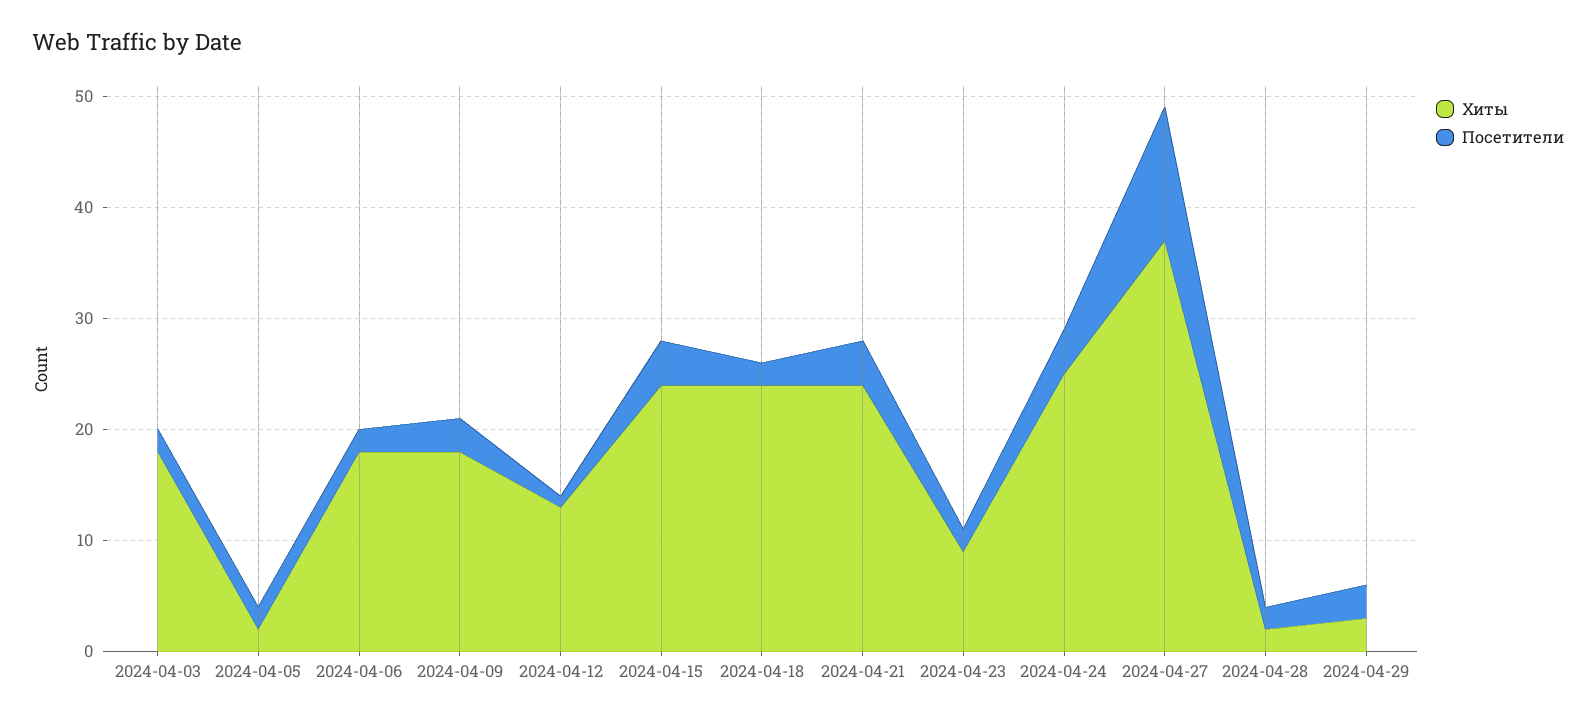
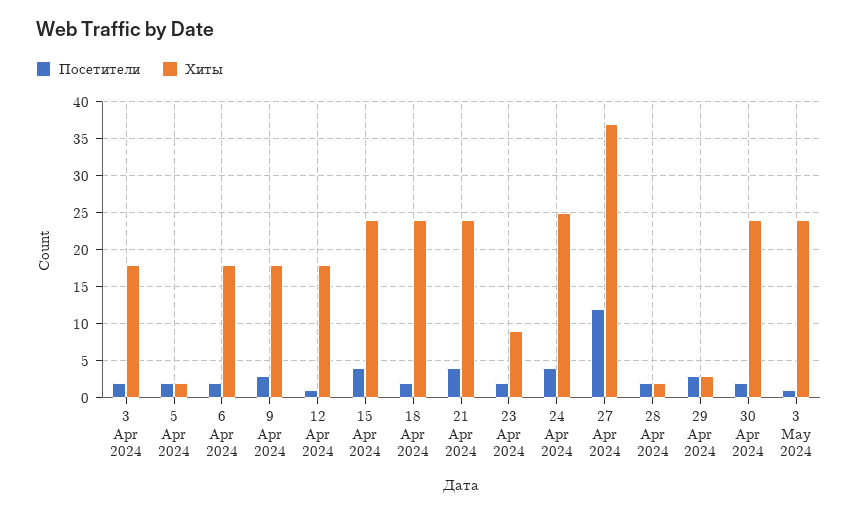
Хиты, 2024-04-12: 13 -> 18
Посетители, 30 Apr 2024: none -> 2
Хиты, 30 Apr 2024: none -> 24
Посетители, 3 May 2024: none -> 1
Хиты, 3 May 2024: none -> 24

